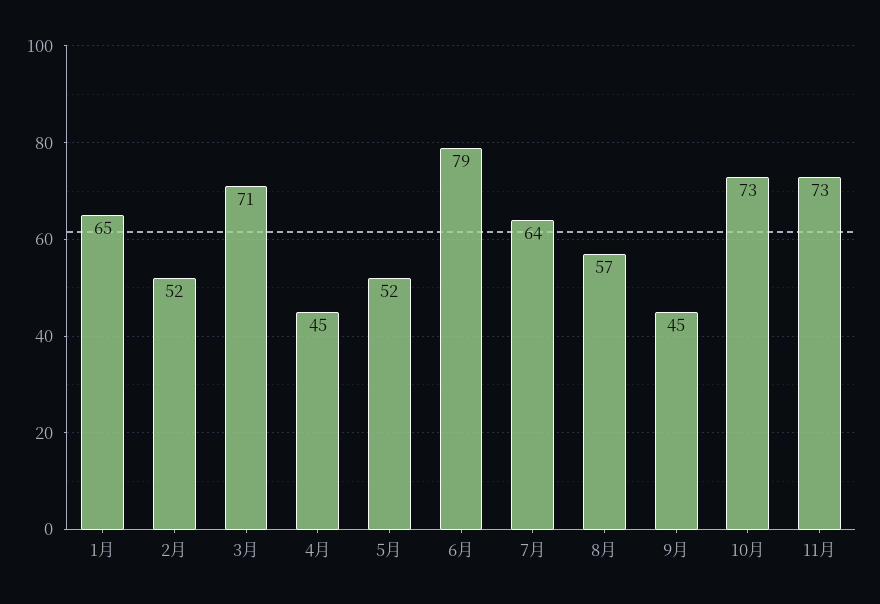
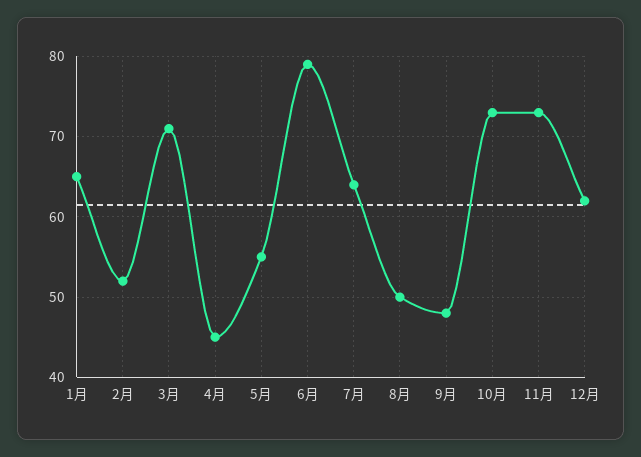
5月: 52 -> 55
8月: 57 -> 50
9月: 45 -> 48
12月: none -> 62

